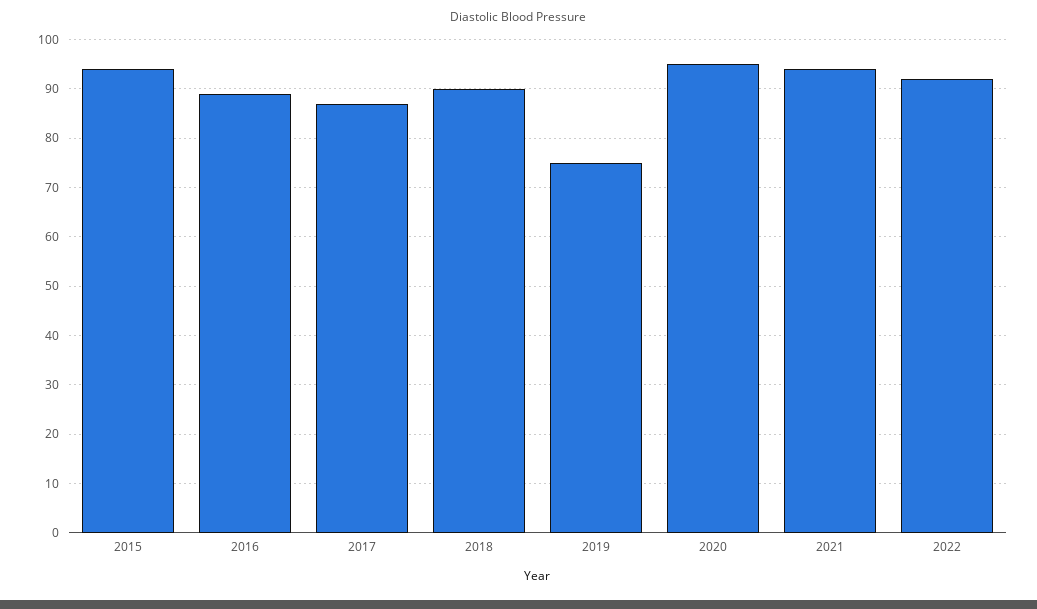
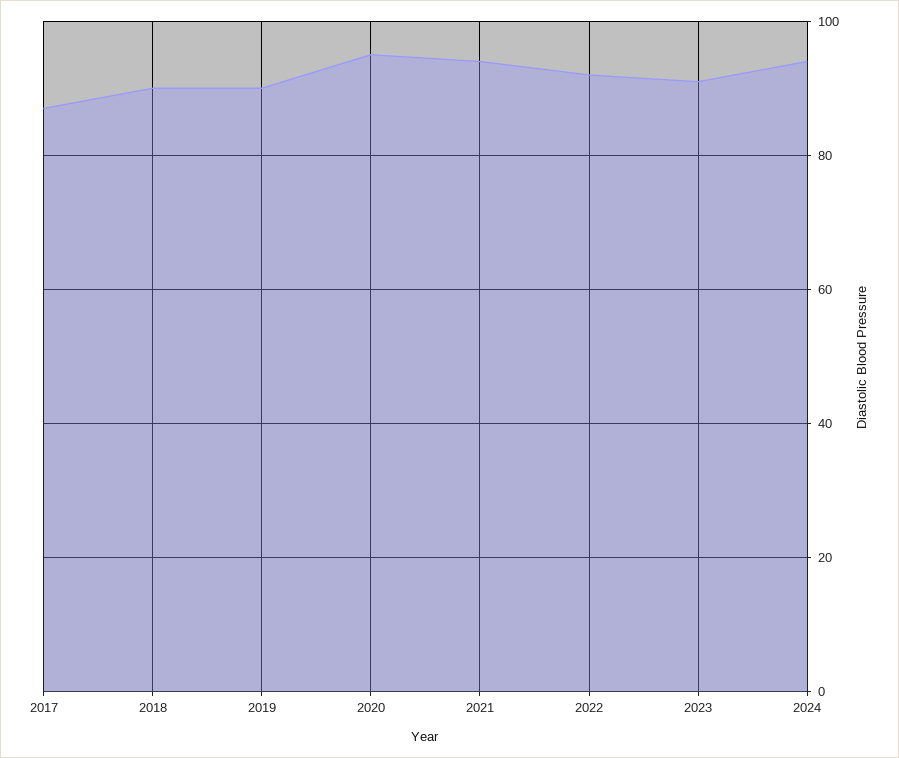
2015: 95 -> none
2016: 90 -> none
2019: 75 -> 90
2023: none -> 90
2024: none -> 95

